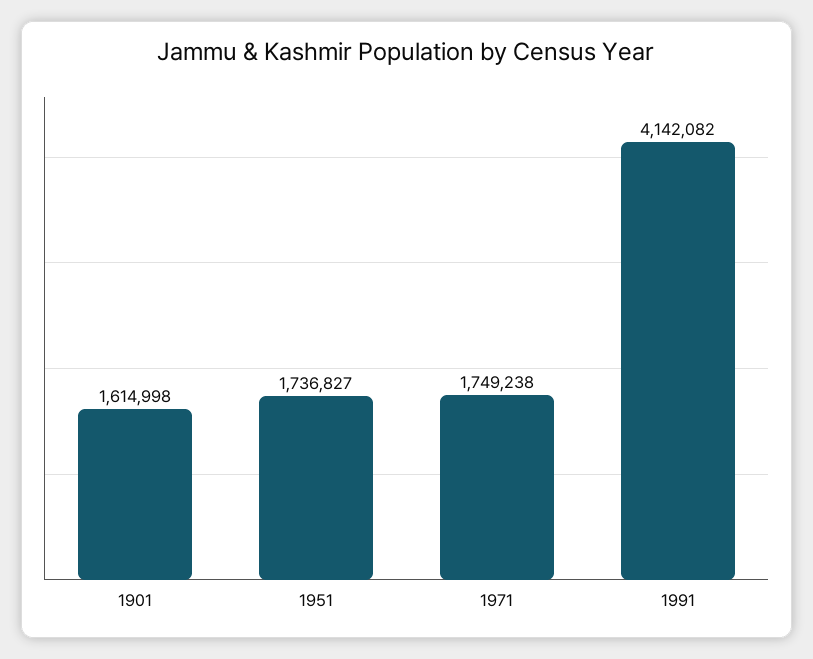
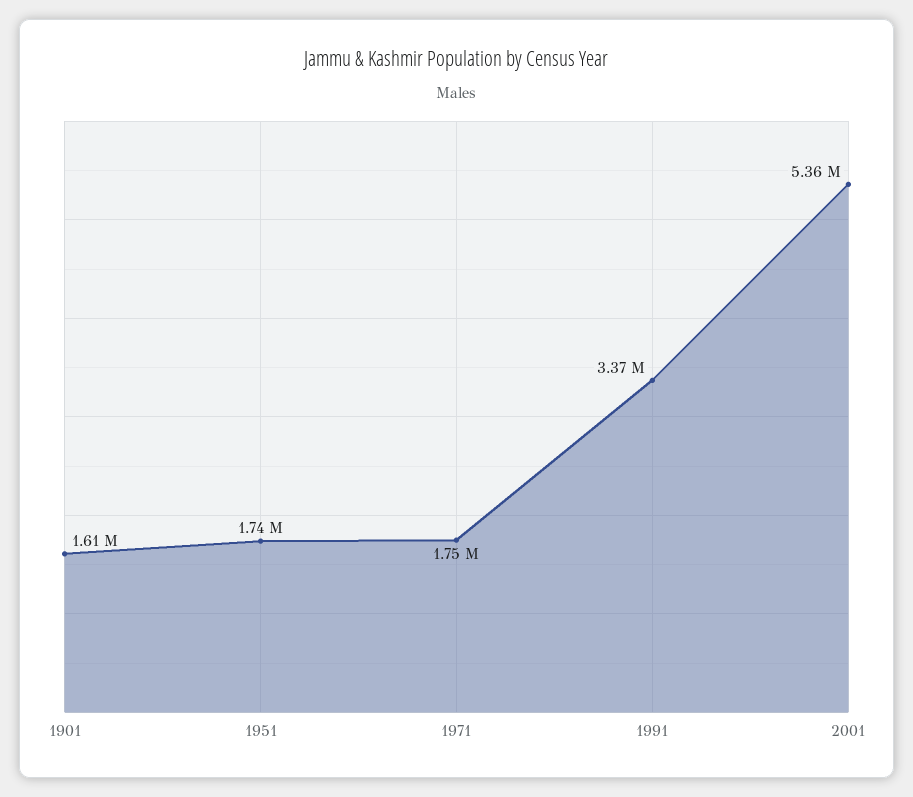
1991: 4142082 -> 3370000
2001: none -> 5360000

